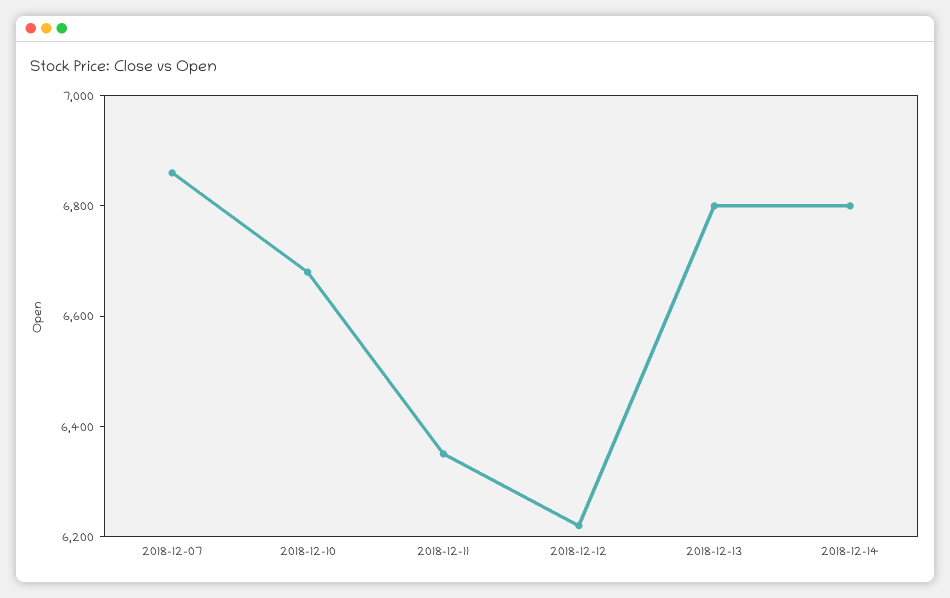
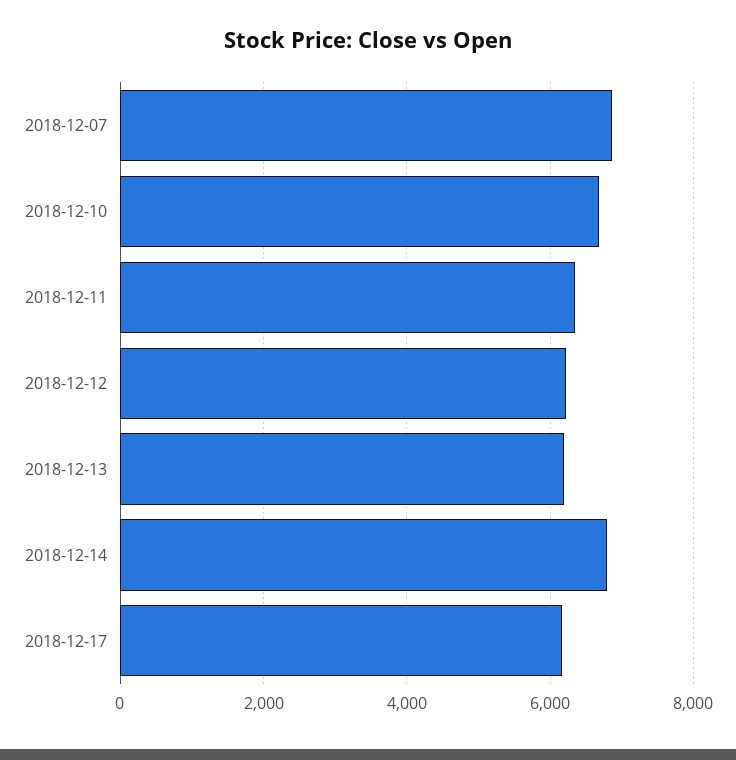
2018-12-13: 6800 -> 6200
2018-12-17: none -> 6200

